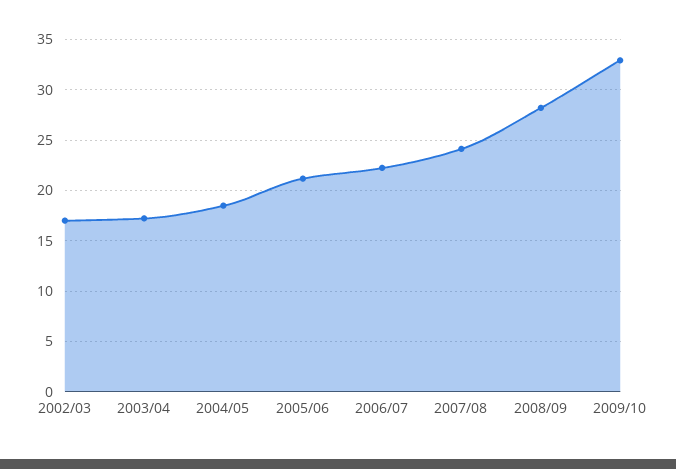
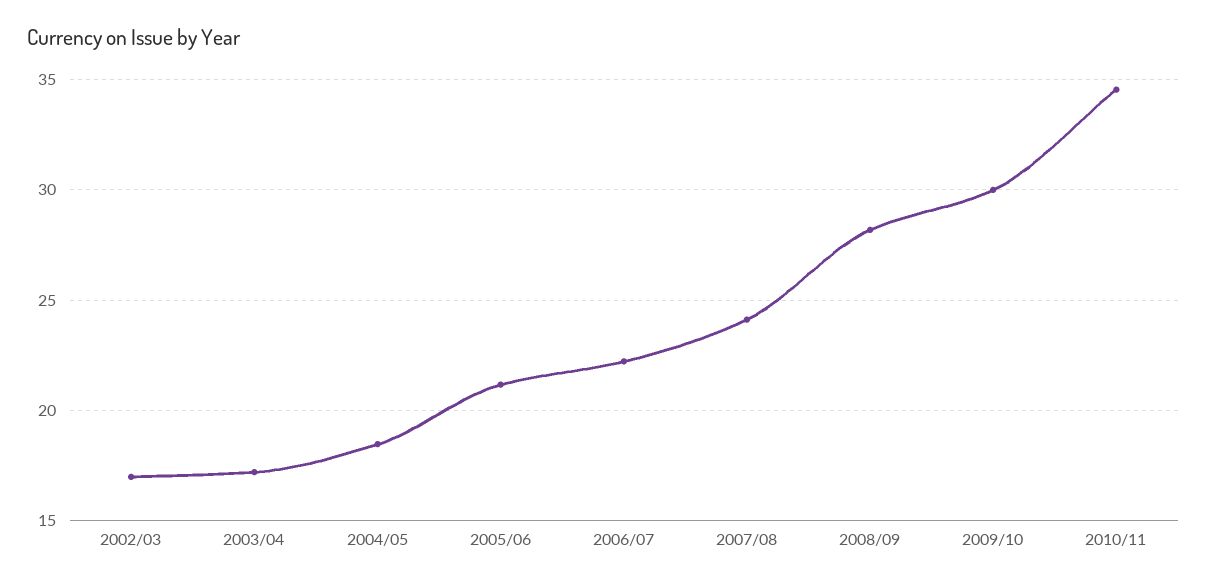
2009/10: 33 -> 30
2010/11: none -> 34.5

